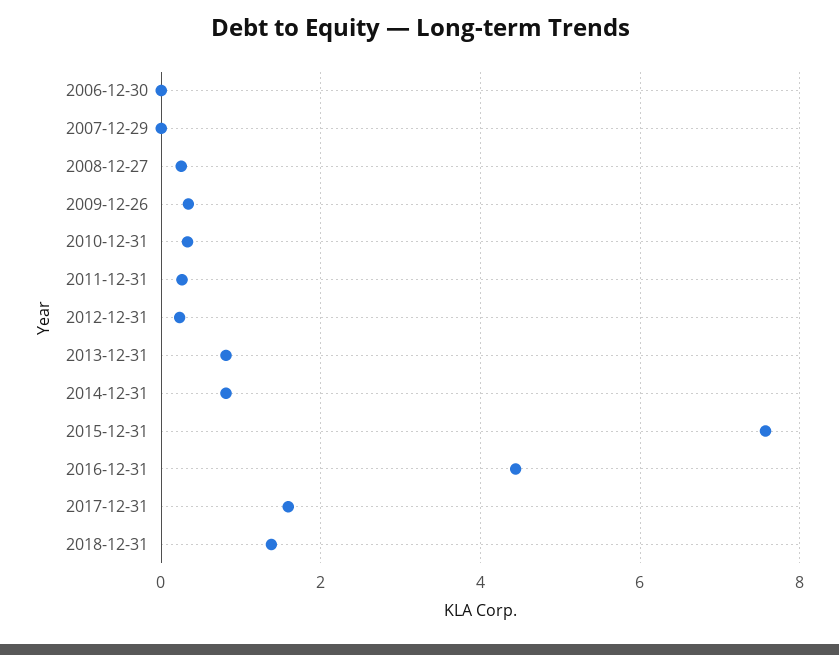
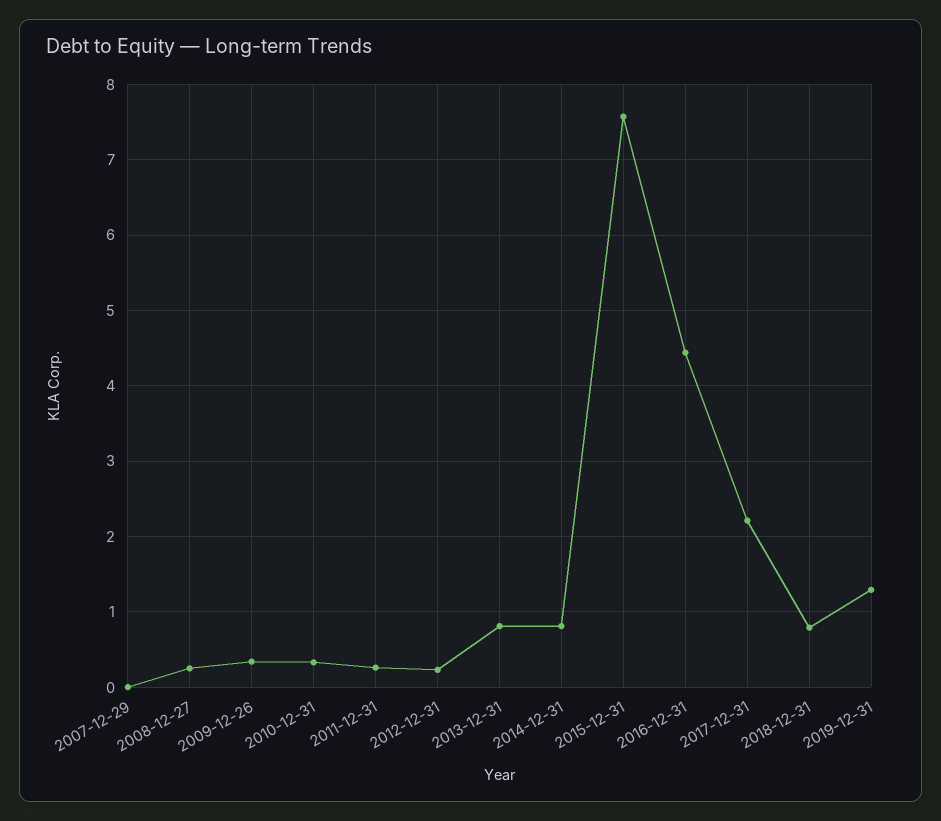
2006-12-30: 0 -> none
2017-12-31: 1.6 -> 2.2
2018-12-31: 1.4 -> 0.8
2019-12-31: none -> 1.3

